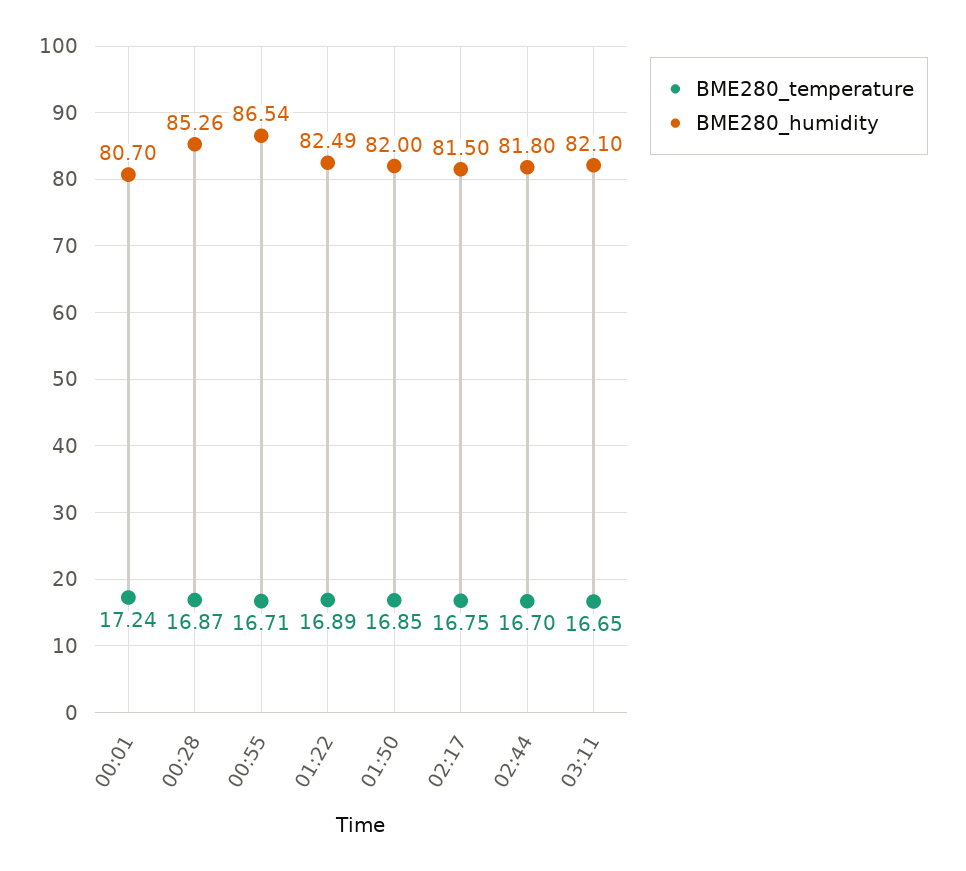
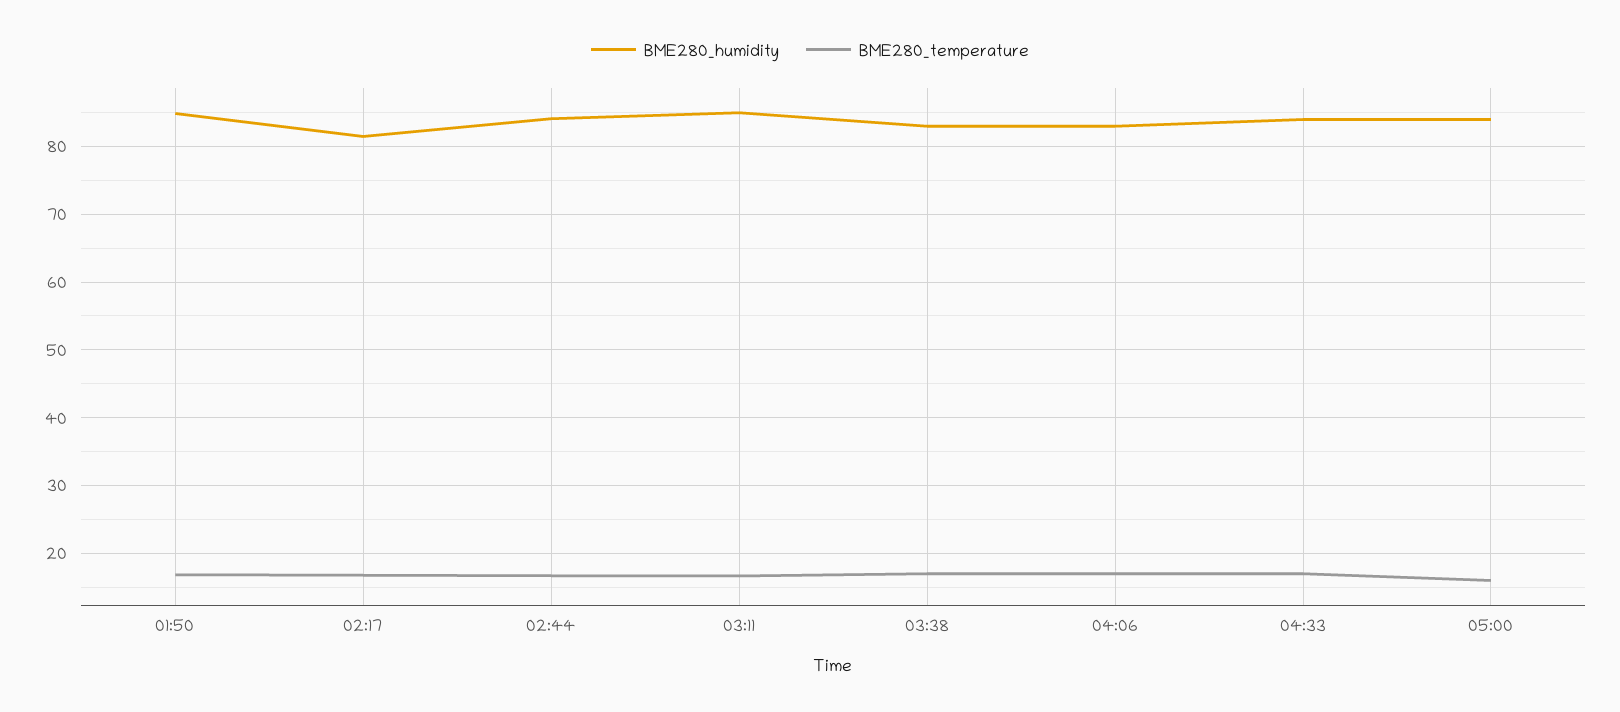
BME280_temperature, 00:01: 17.24 -> none
BME280_humidity, 00:01: 80.7 -> none
BME280_temperature, 00:28: 16.87 -> none
BME280_humidity, 00:28: 85.26 -> none
BME280_temperature, 00:55: 16.71 -> none
BME280_humidity, 00:55: 86.54 -> none
BME280_temperature, 01:22: 16.89 -> none
BME280_humidity, 01:22: 82.49 -> none
BME280_humidity, 01:50: 82 -> 85
BME280_humidity, 02:44: 81.8 -> 84
BME280_humidity, 03:11: 82.1 -> 85
BME280_humidity, 03:38: none -> 83
BME280_temperature, 03:38: none -> 17
BME280_humidity, 04:06: none -> 83
BME280_temperature, 04:06: none -> 17
BME280_humidity, 04:33: none -> 84
BME280_temperature, 04:33: none -> 17
BME280_humidity, 05:00: none -> 84
BME280_temperature, 05:00: none -> 16

